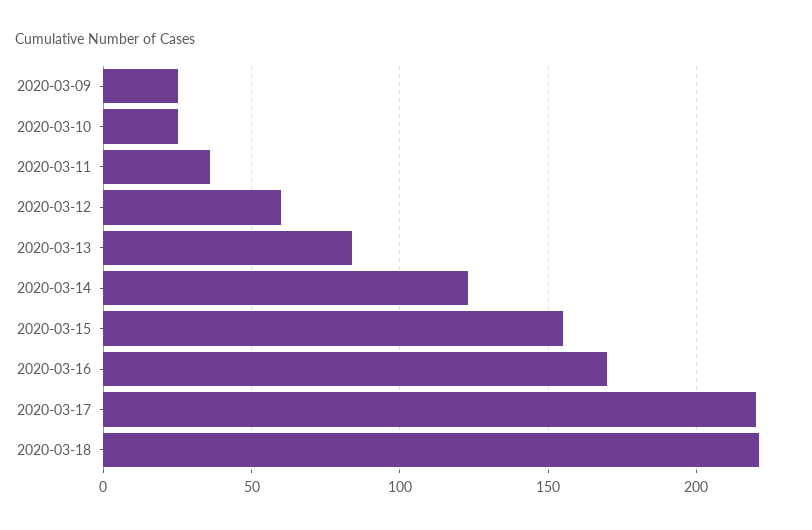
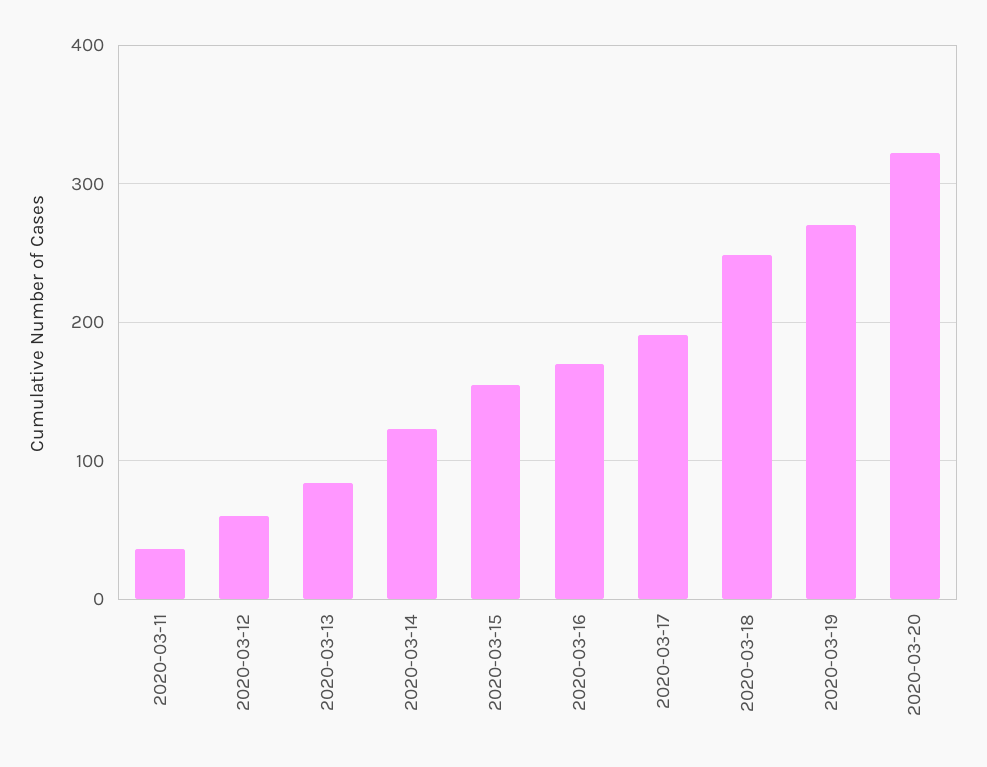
2020-03-09: 25 -> none
2020-03-10: 25 -> none
2020-03-17: 220 -> 190
2020-03-18: 220 -> 250
2020-03-19: none -> 270
2020-03-20: none -> 320

